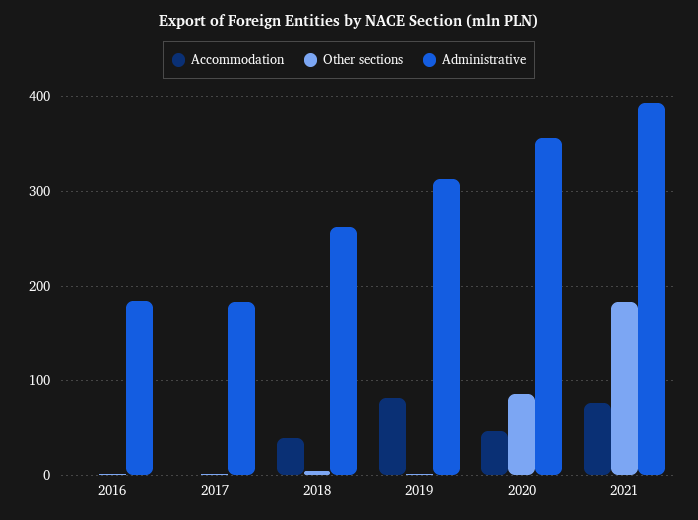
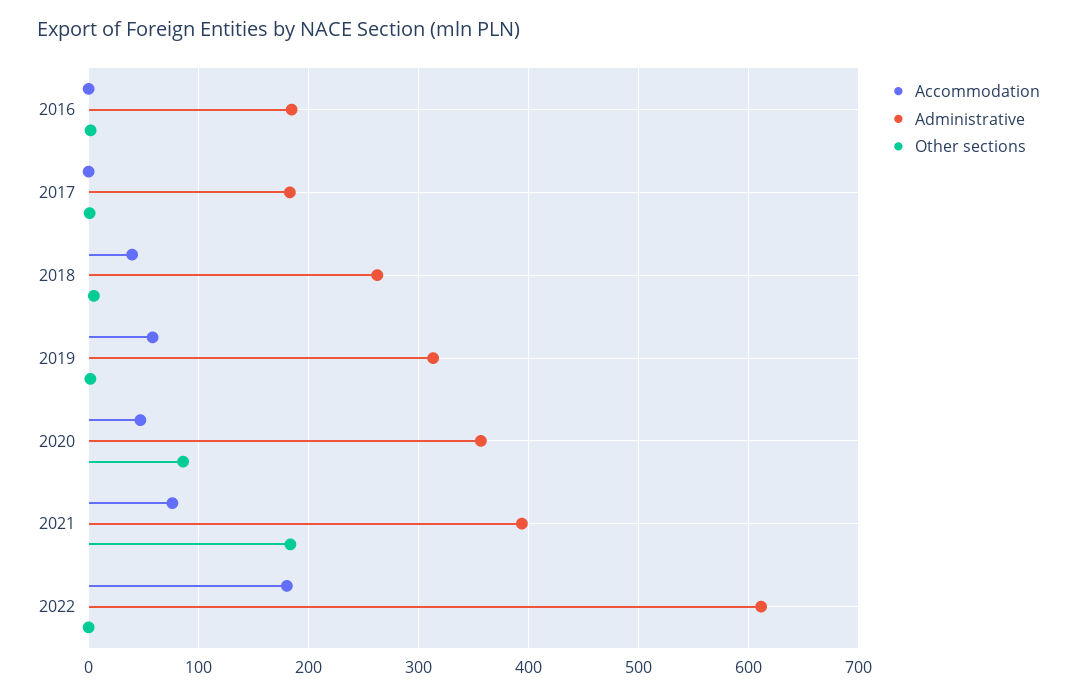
Accommodation, 2019: 80 -> 60
Accommodation, 2022: none -> 180
Administrative, 2022: none -> 610
Other sections, 2022: none -> 0

